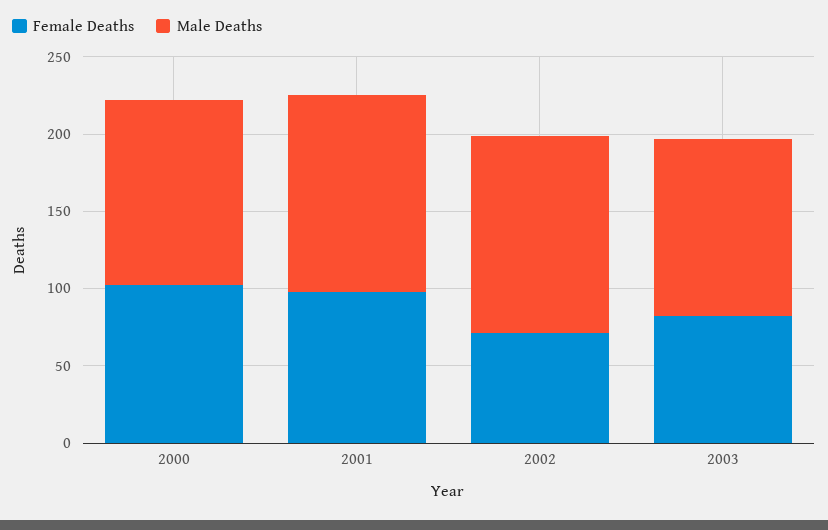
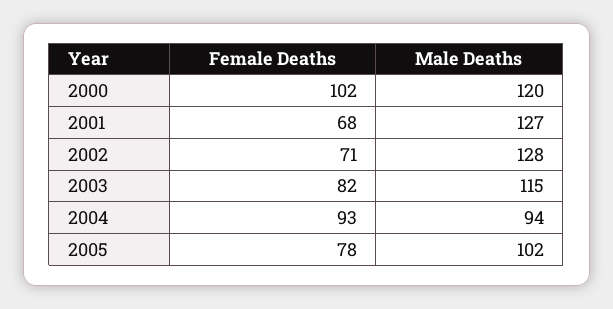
Female Deaths, 2001: 100 -> 68
Female Deaths, 2004: none -> 93
Male Deaths, 2004: none -> 94
Female Deaths, 2005: none -> 78
Male Deaths, 2005: none -> 102

